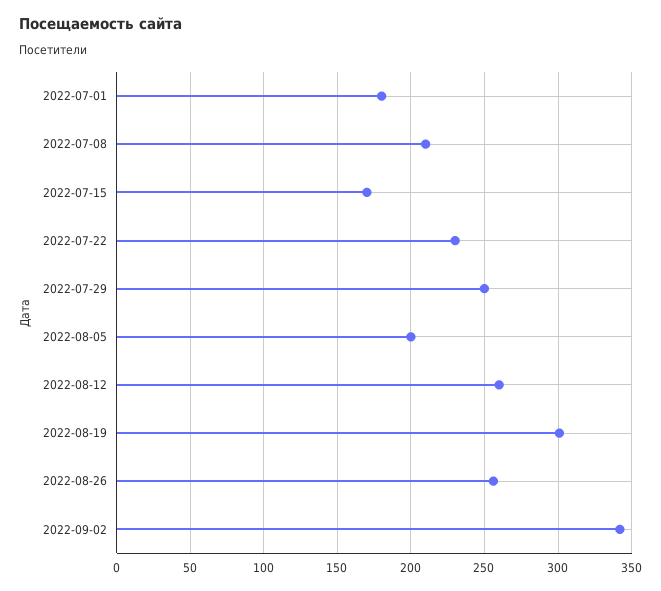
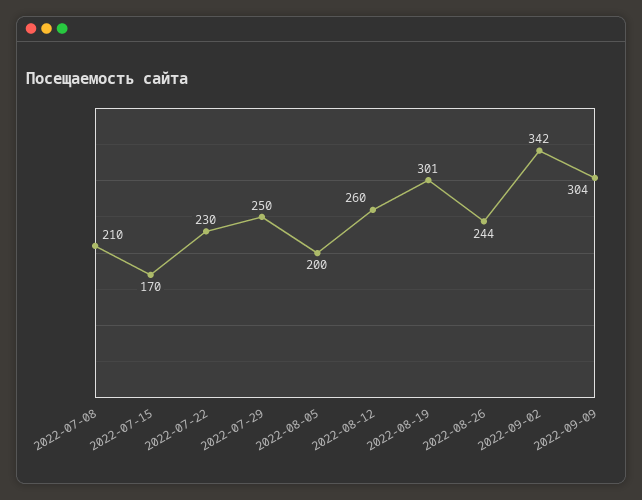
2022-07-01: 180 -> none
2022-08-26: 255 -> 244
2022-09-09: none -> 304

